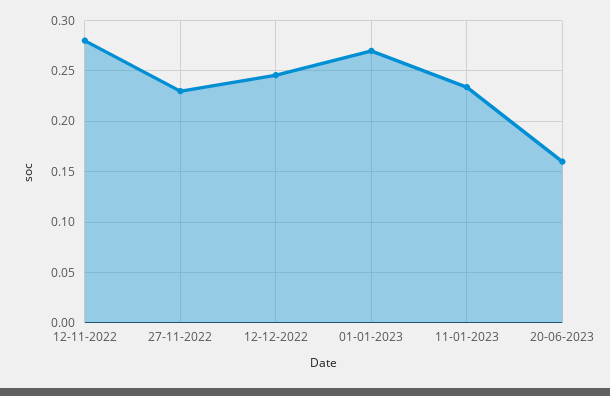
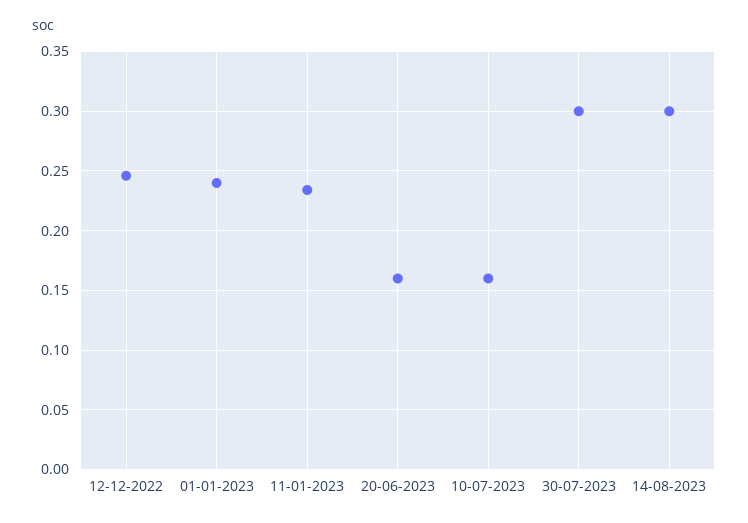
12-11-2022: 0.28 -> none
27-11-2022: 0.23 -> none
01-01-2023: 0.27 -> 0.24
10-07-2023: none -> 0.16
30-07-2023: none -> 0.3
14-08-2023: none -> 0.3

